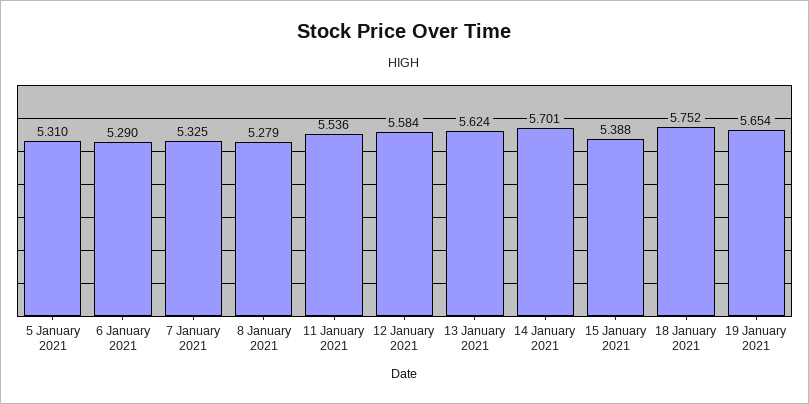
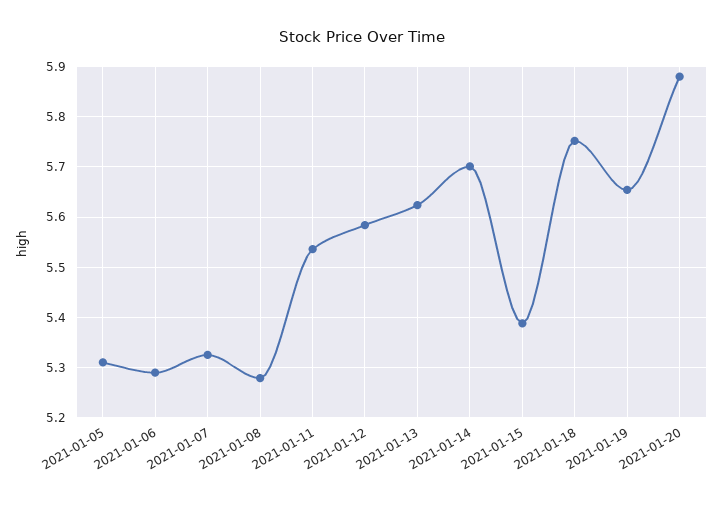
2021-01-20: none -> 5.88

